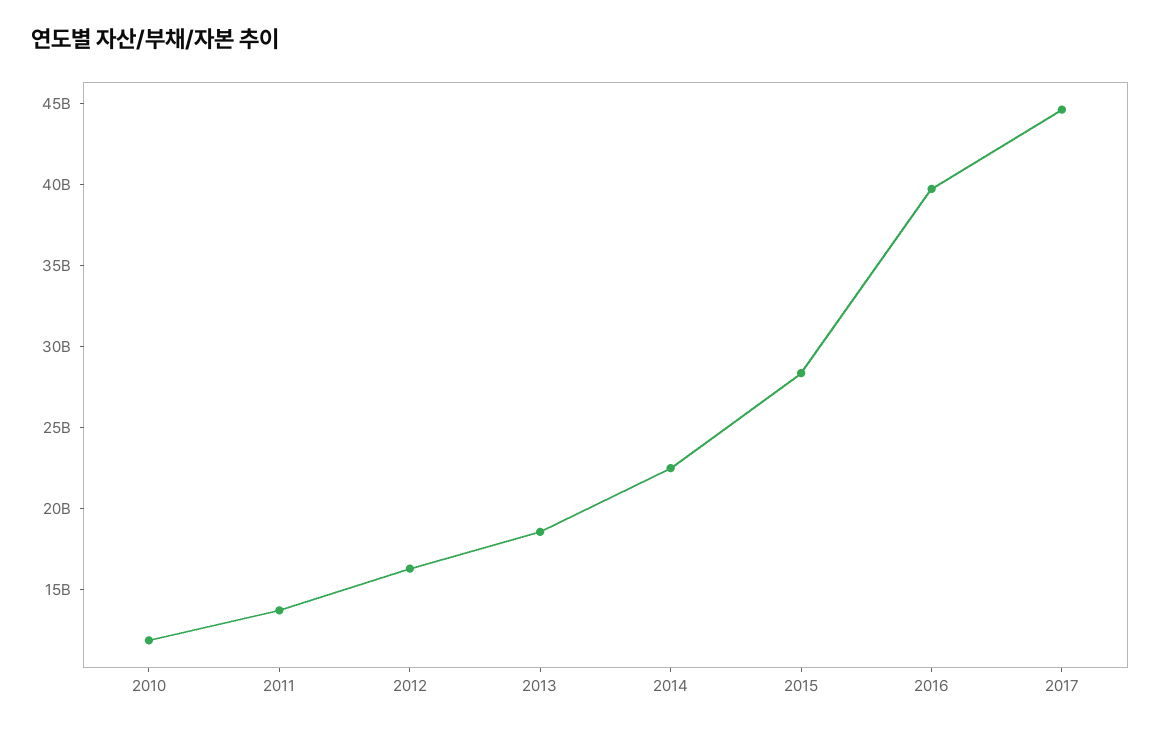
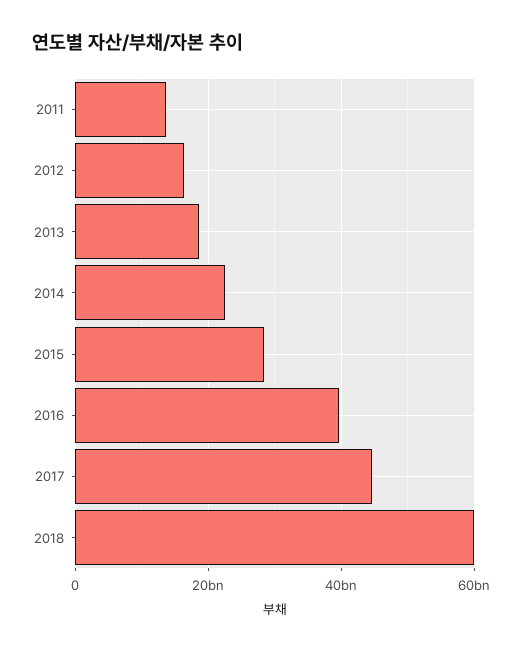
2010: 12000000000 -> none
2018: none -> 60000000000

